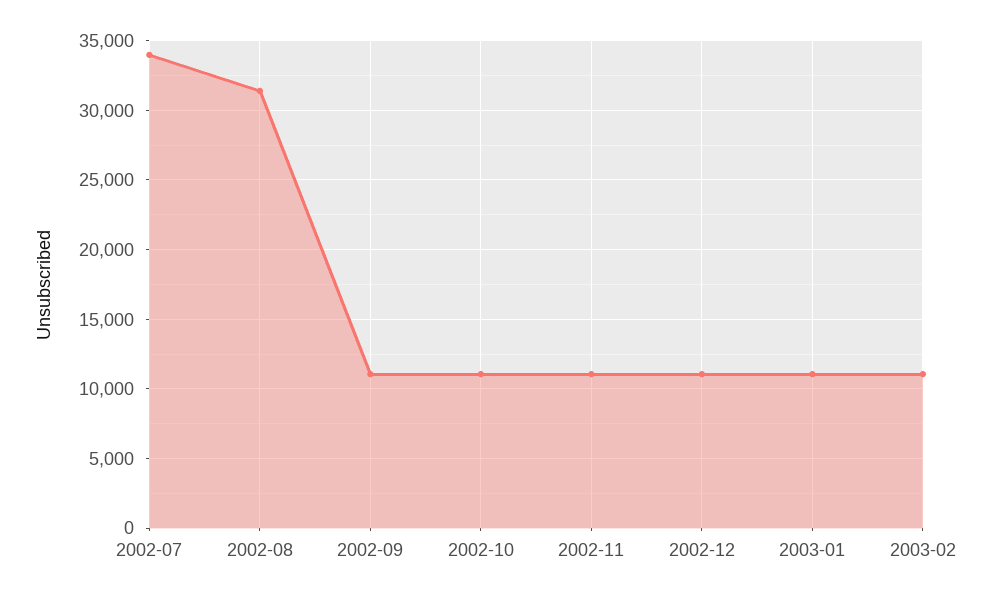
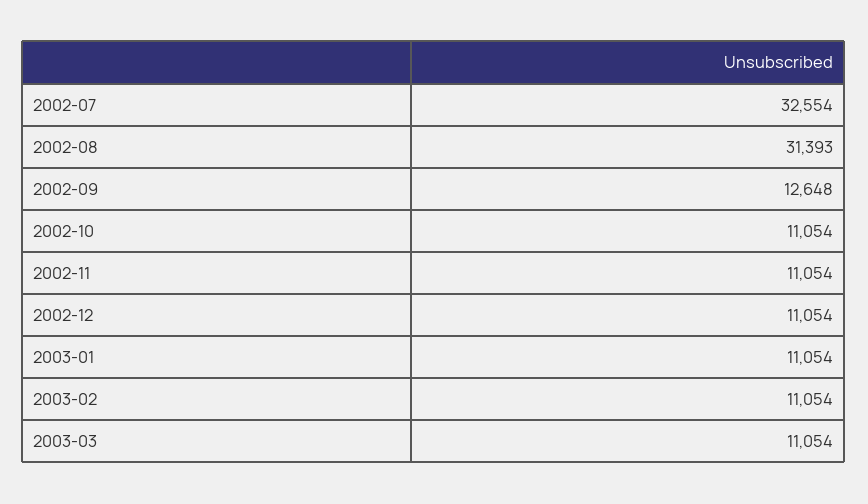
2002-07: 34000 -> 32554
2002-09: 11000 -> 12648
2003-03: none -> 11054

